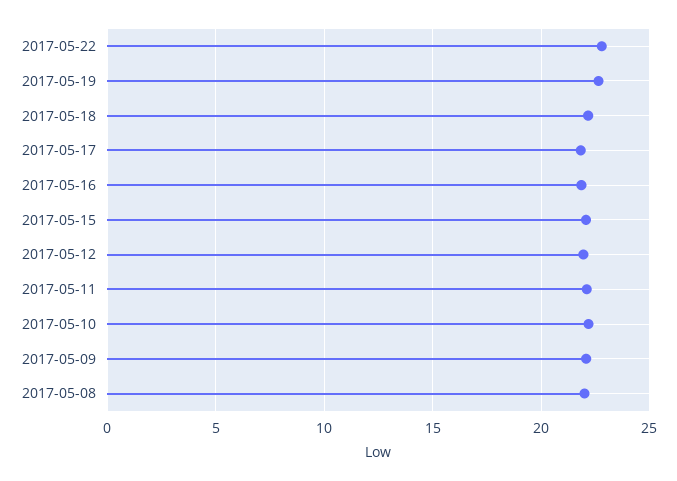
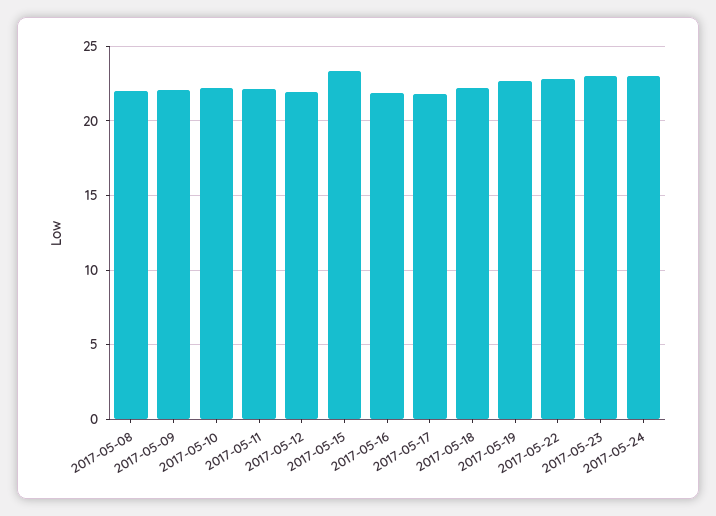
2017-05-15: 22 -> 23.5
2017-05-23: none -> 23
2017-05-24: none -> 23

